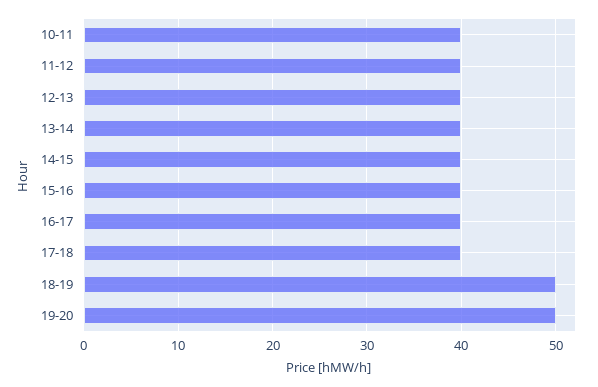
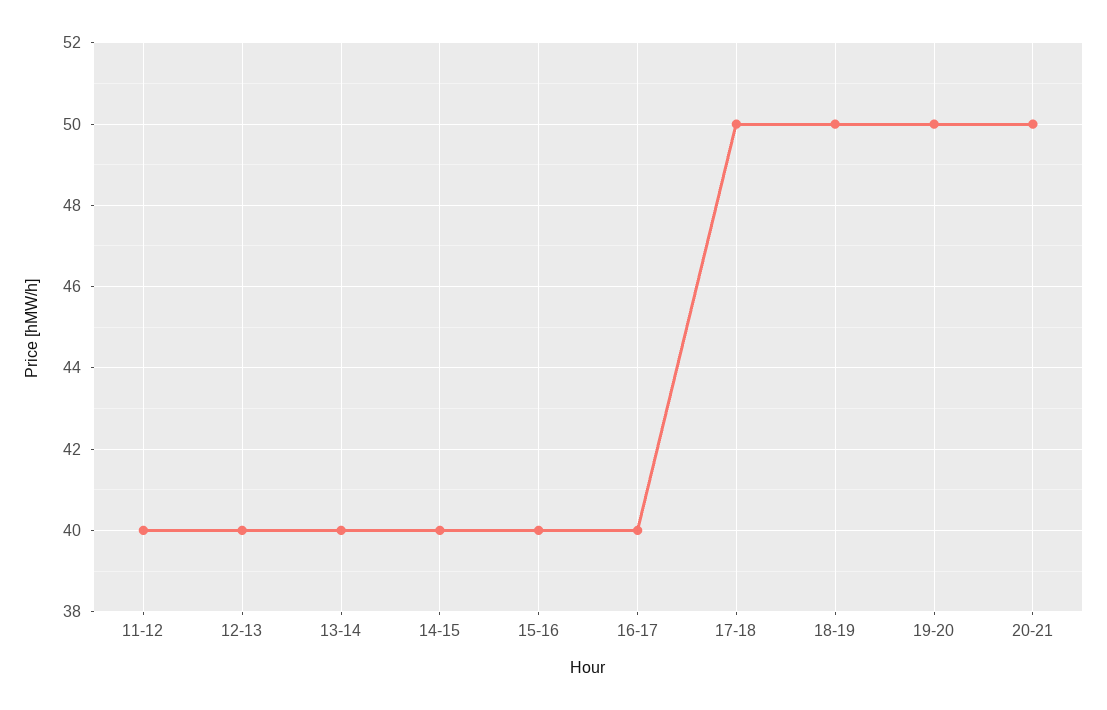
10-11: 40 -> none
17-18: 40 -> 50
20-21: none -> 50

